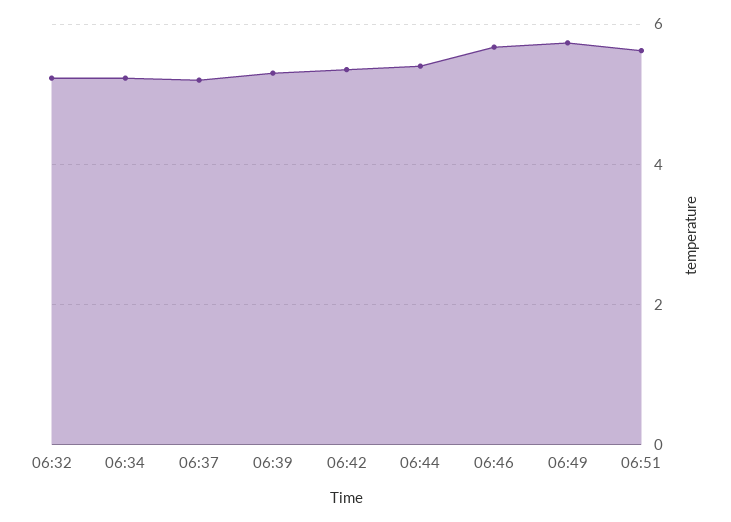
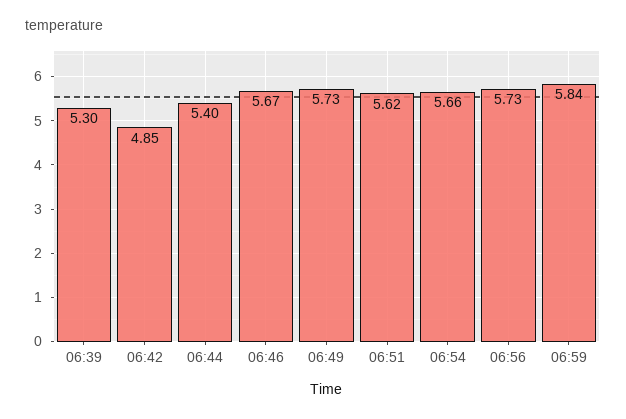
06:32: 5.2 -> none
06:34: 5.2 -> none
06:37: 5.2 -> none
06:42: 5.4 -> 4.85
06:54: none -> 5.66
06:56: none -> 5.73
06:59: none -> 5.84

